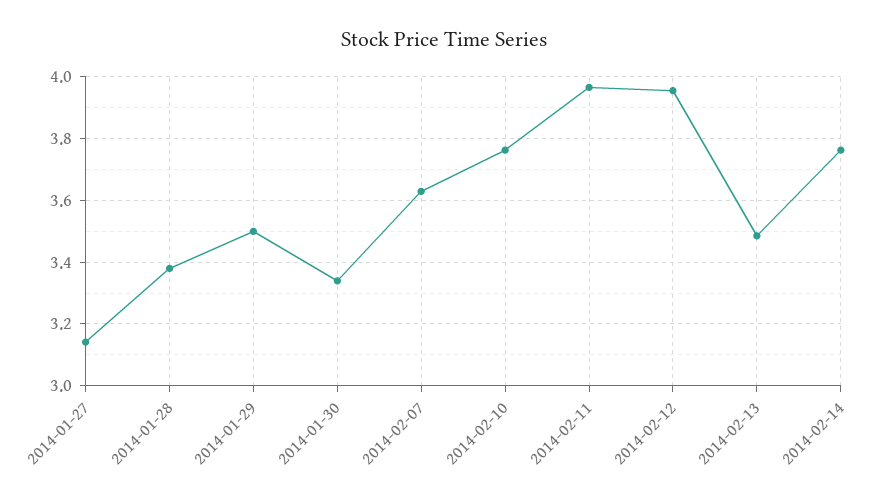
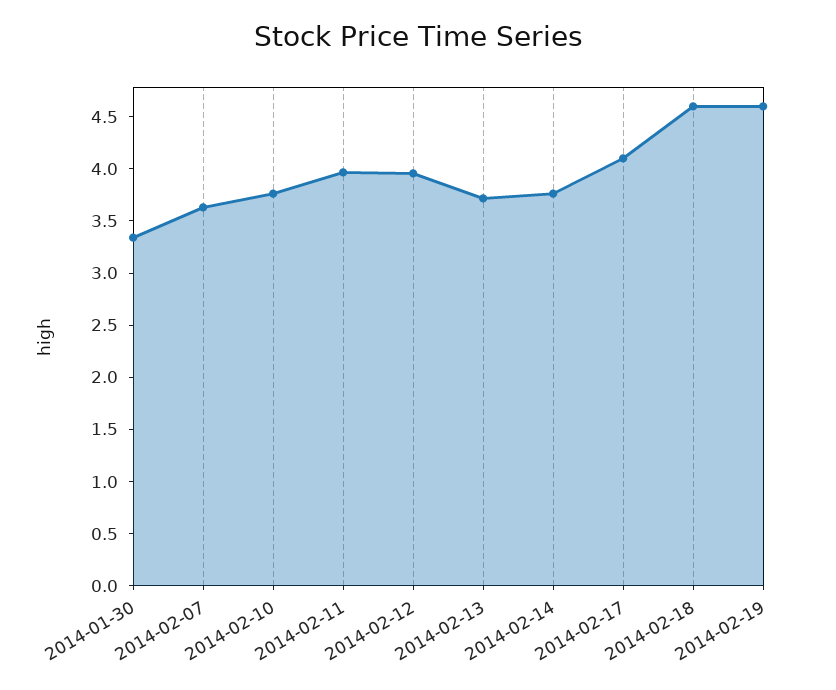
2014-01-27: 3.14 -> none
2014-01-28: 3.38 -> none
2014-01-29: 3.5 -> none
2014-02-13: 3.48 -> 3.7
2014-02-17: none -> 4.1
2014-02-18: none -> 4.6
2014-02-19: none -> 4.6

